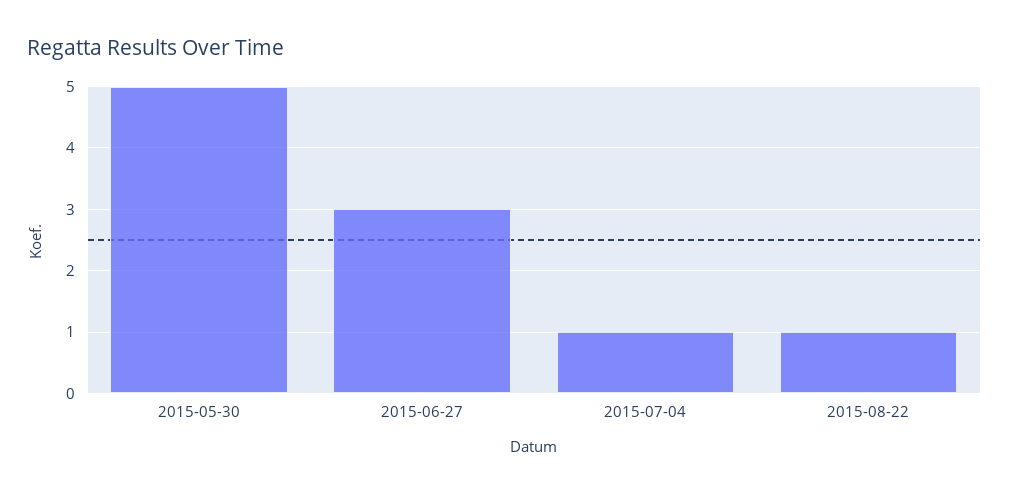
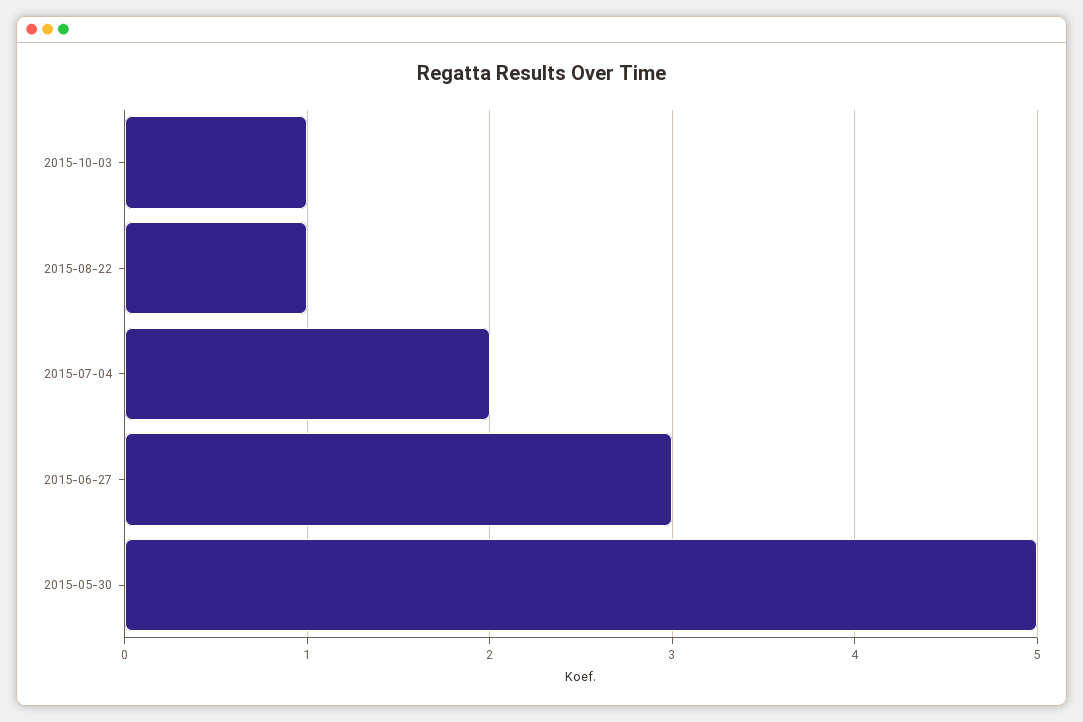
2015-07-04: 1 -> 2
2015-10-03: none -> 1

